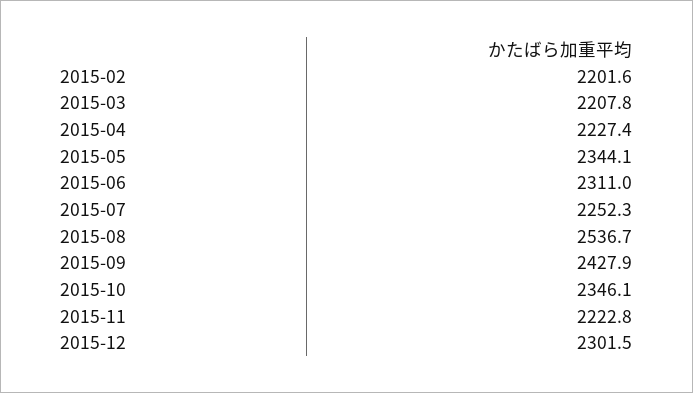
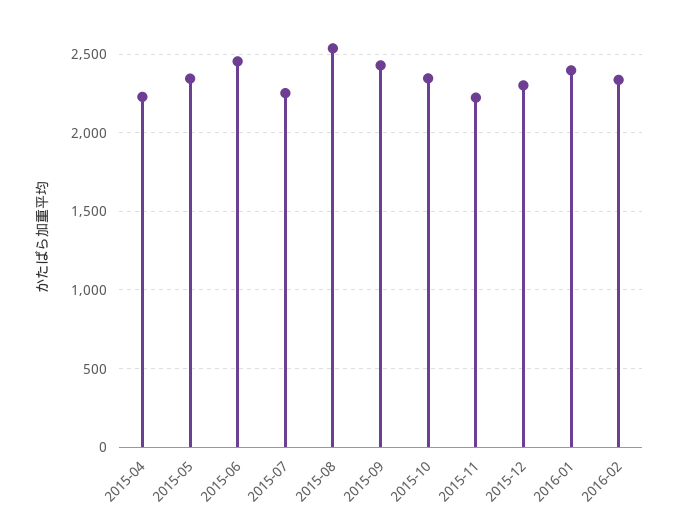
2015-02: 2201.6 -> none
2015-03: 2207.8 -> none
2015-06: 2311 -> 2450
2016-01: none -> 2400
2016-02: none -> 2350

